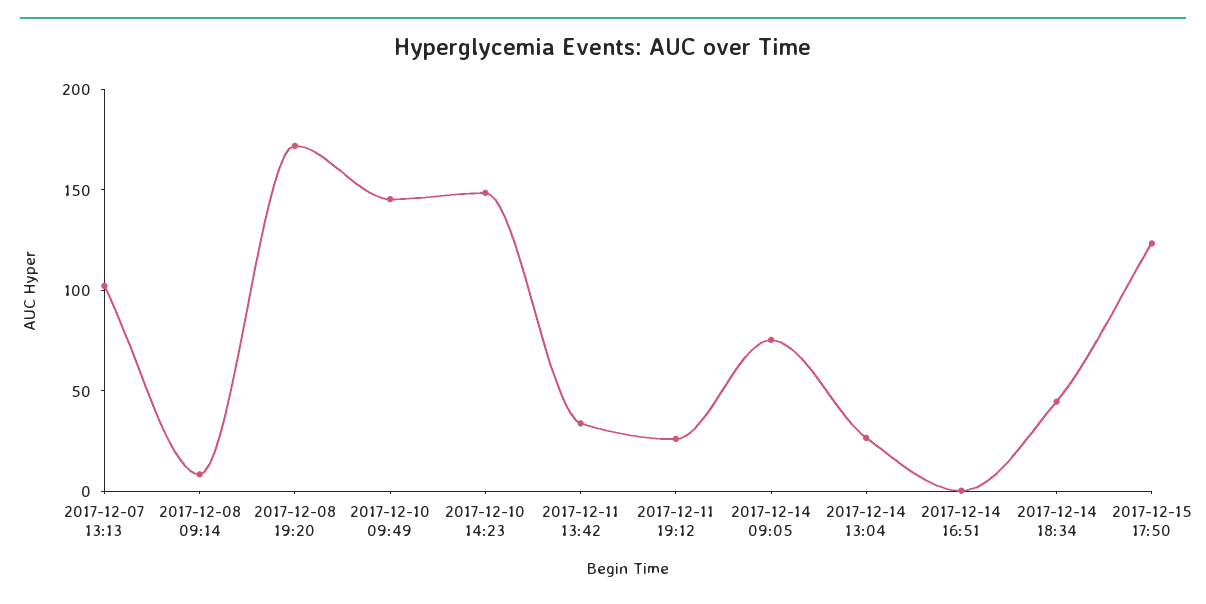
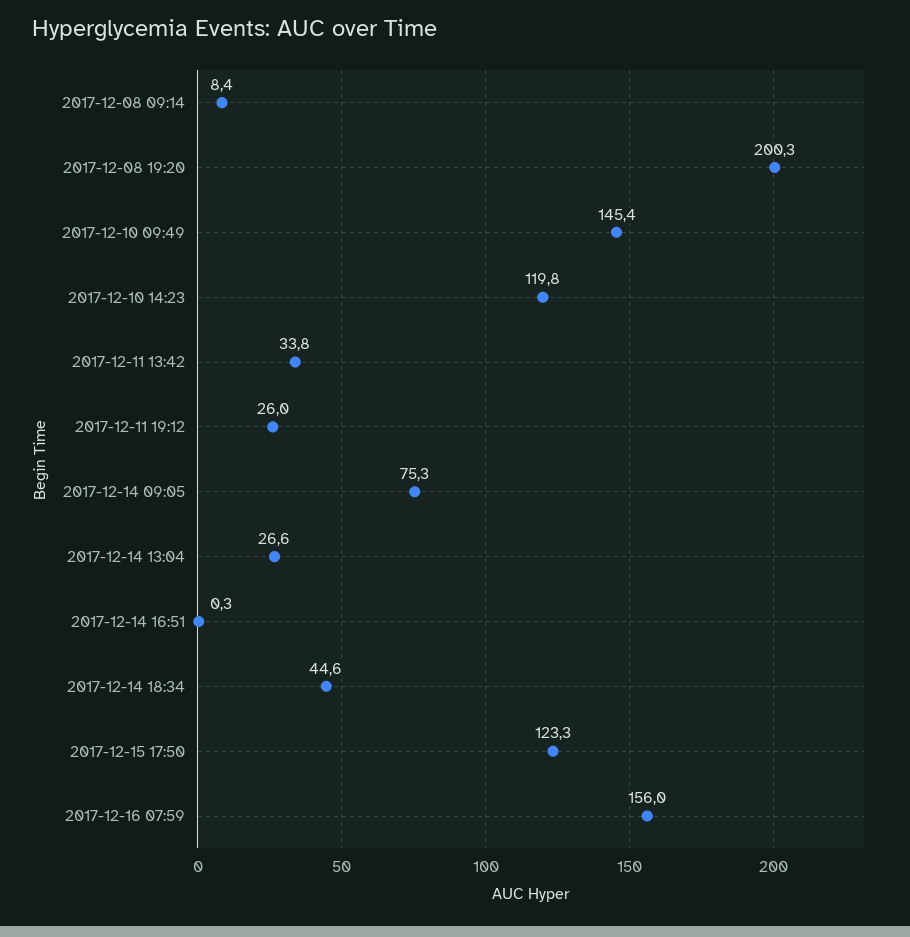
2017-12-07 13:13: 100 -> none
2017-12-08 19:20: 170 -> 200.3
2017-12-10 14:23: 150 -> 119.8
2017-12-16 07:59: none -> 156

